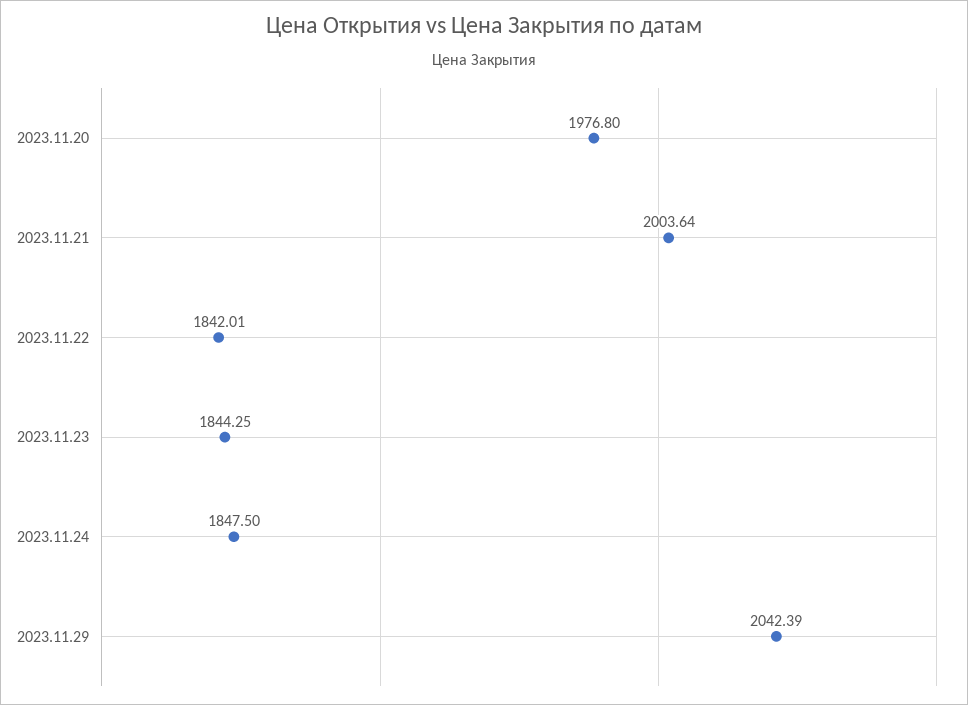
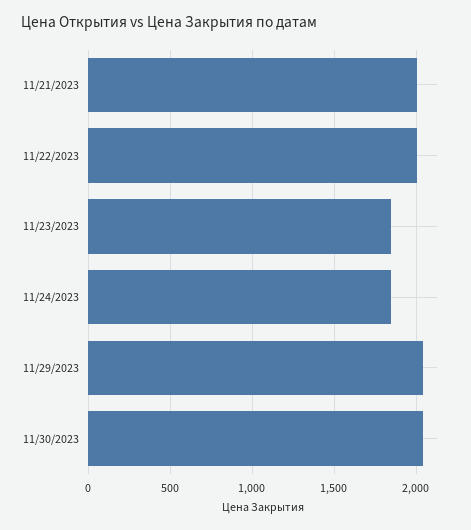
2023.11.20: 1976.8 -> none
2023.11.22: 1842.01 -> 2000
11/30/2023: none -> 2050

